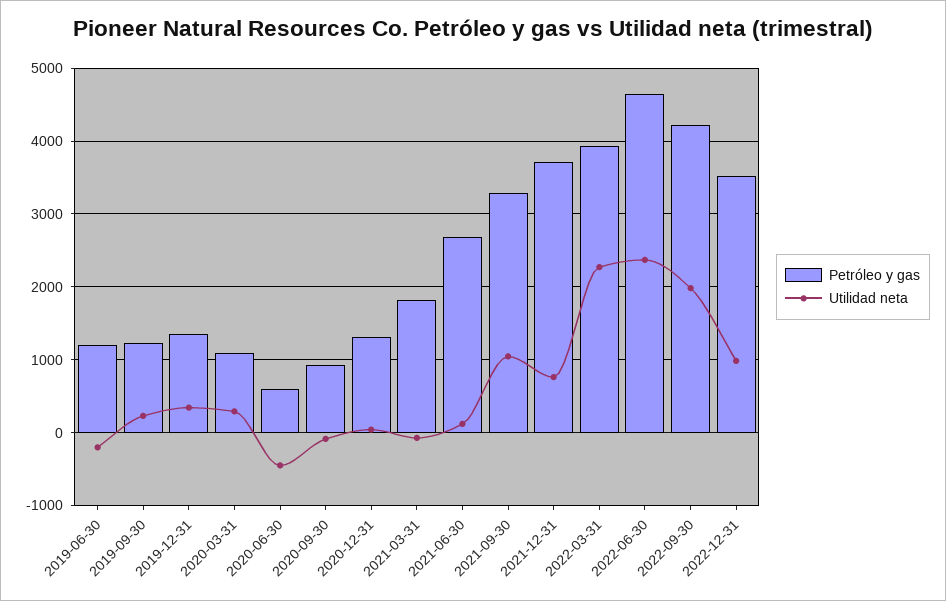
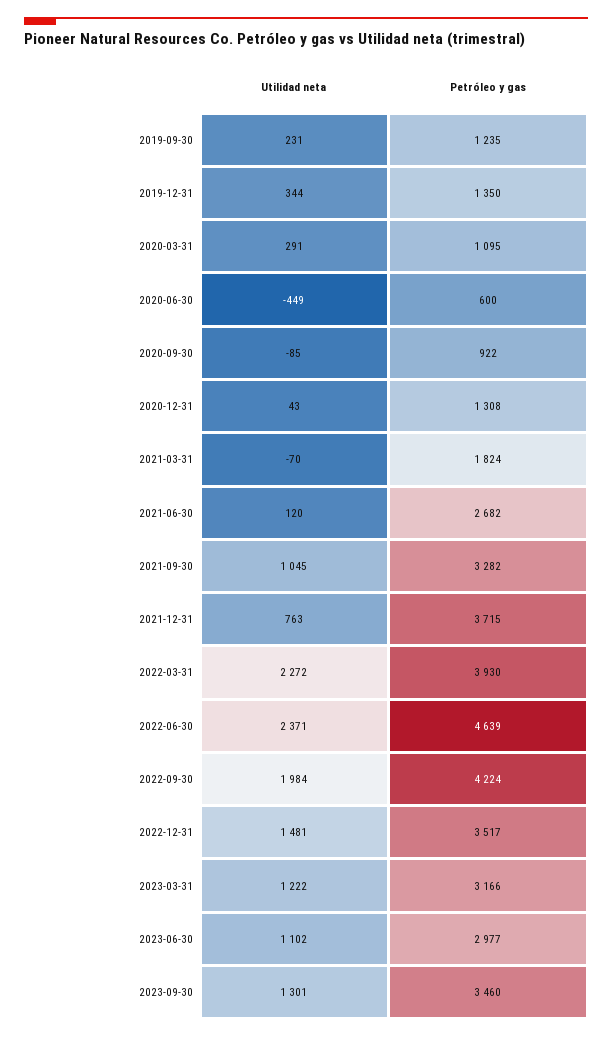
Petróleo y gas, 2019-06-30: 1200 -> none
Utilidad neta, 2019-06-30: -200 -> none
Utilidad neta, 2022-12-31: 1000 -> 1481
Utilidad neta, 2023-03-31: none -> 1222
Petróleo y gas, 2023-03-31: none -> 3166
Utilidad neta, 2023-06-30: none -> 1102
Petróleo y gas, 2023-06-30: none -> 2977
Utilidad neta, 2023-09-30: none -> 1301
Petróleo y gas, 2023-09-30: none -> 3460

